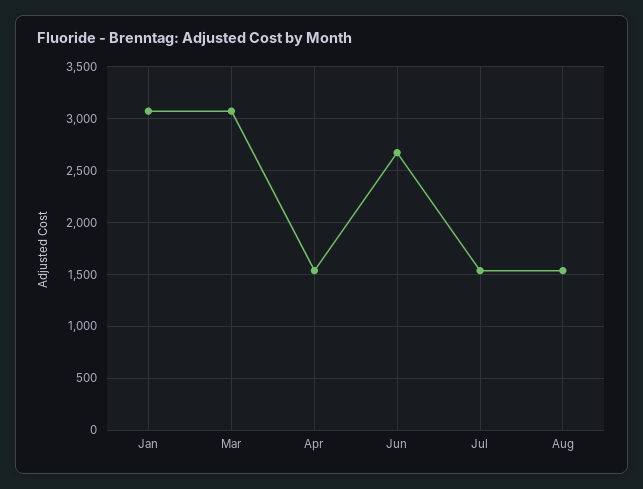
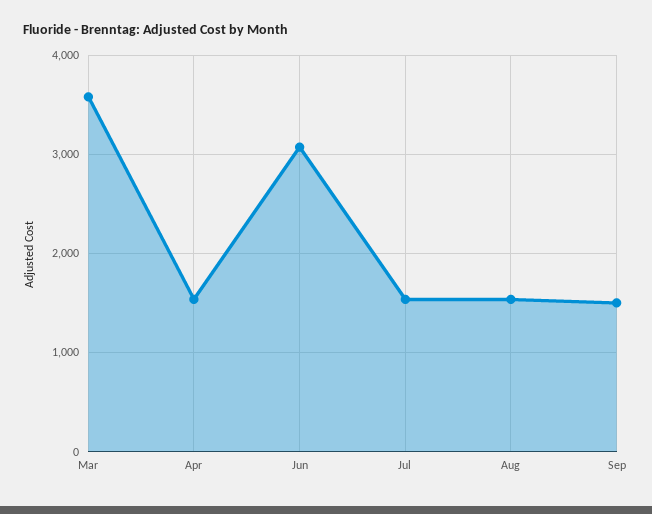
Jan: 3100 -> none
Mar: 3100 -> 3600
Jun: 2700 -> 3100
Sep: none -> 1500

